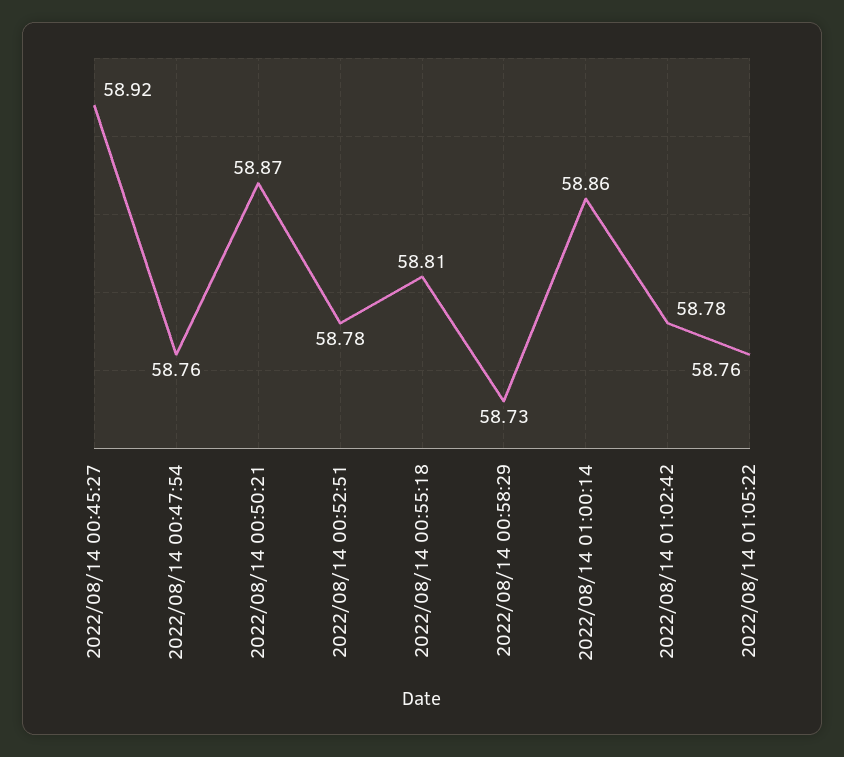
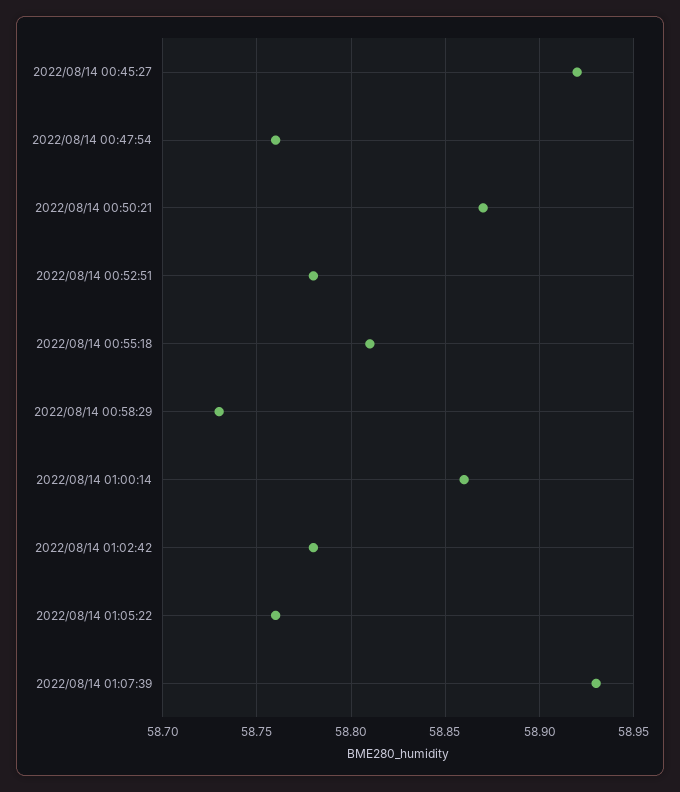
2022/08/14 01:07:39: none -> 58.93

